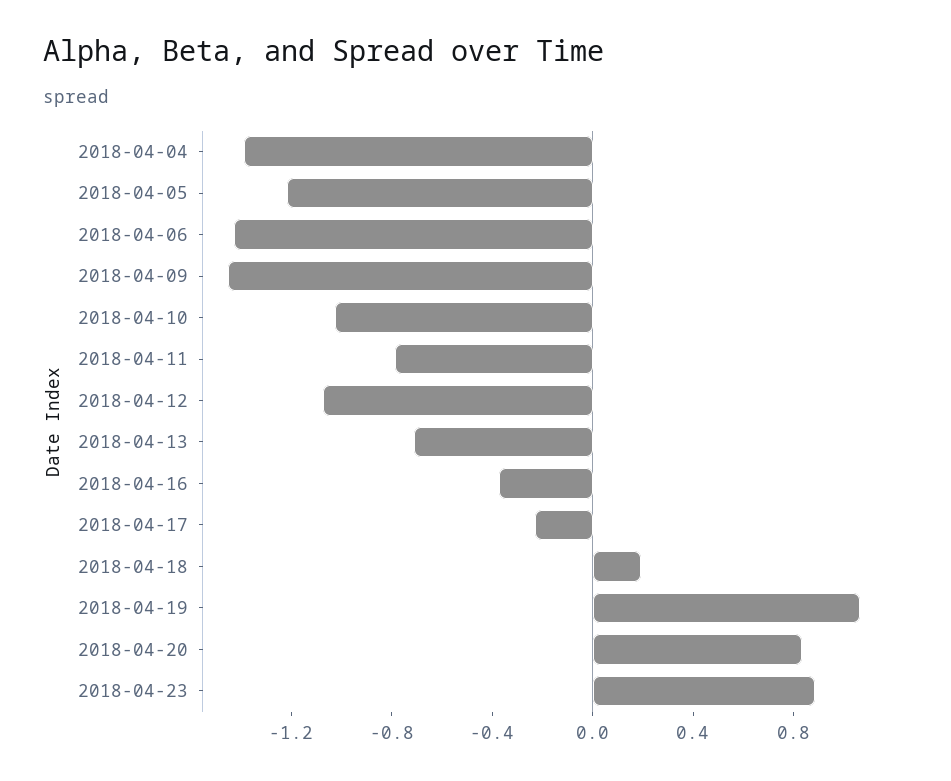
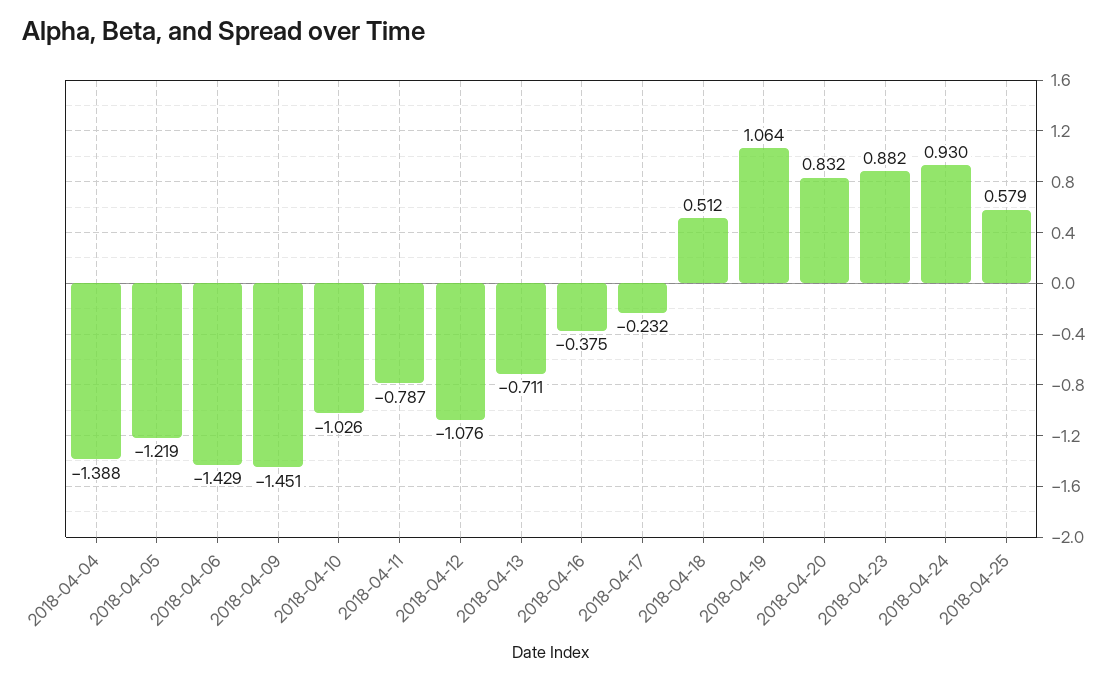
2018-04-18: 0.2 -> 0.512
2018-04-24: none -> 0.93
2018-04-25: none -> 0.579

